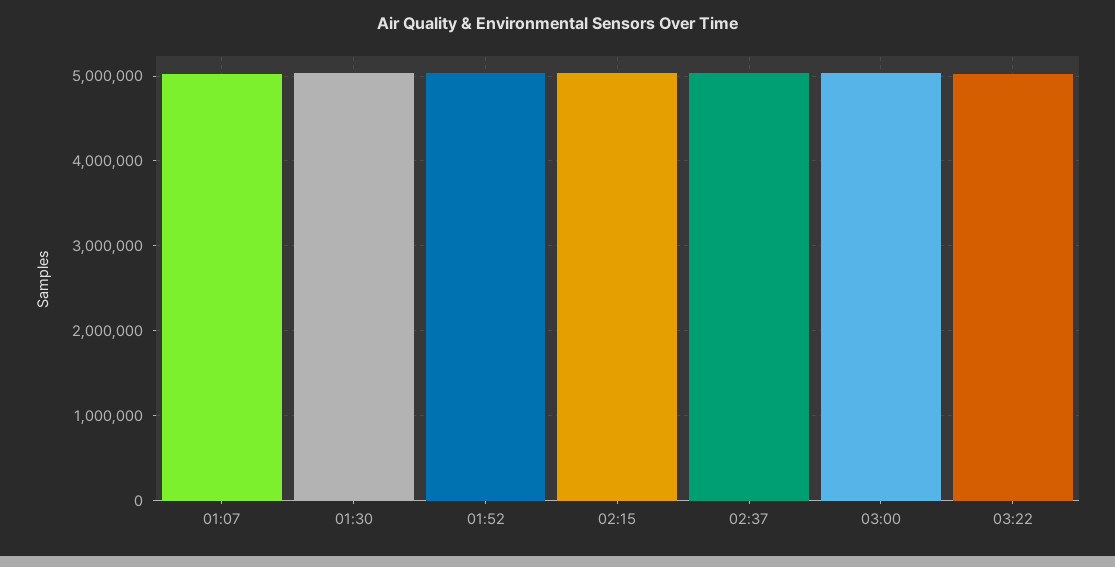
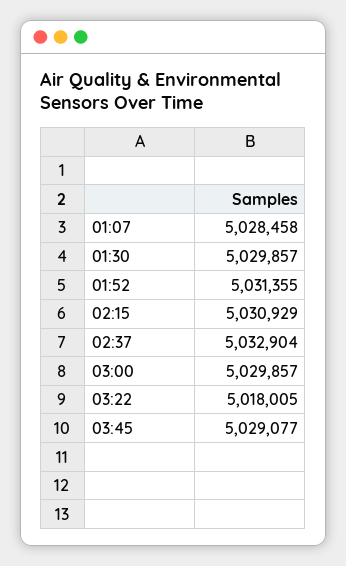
03:45: none -> 5029077

